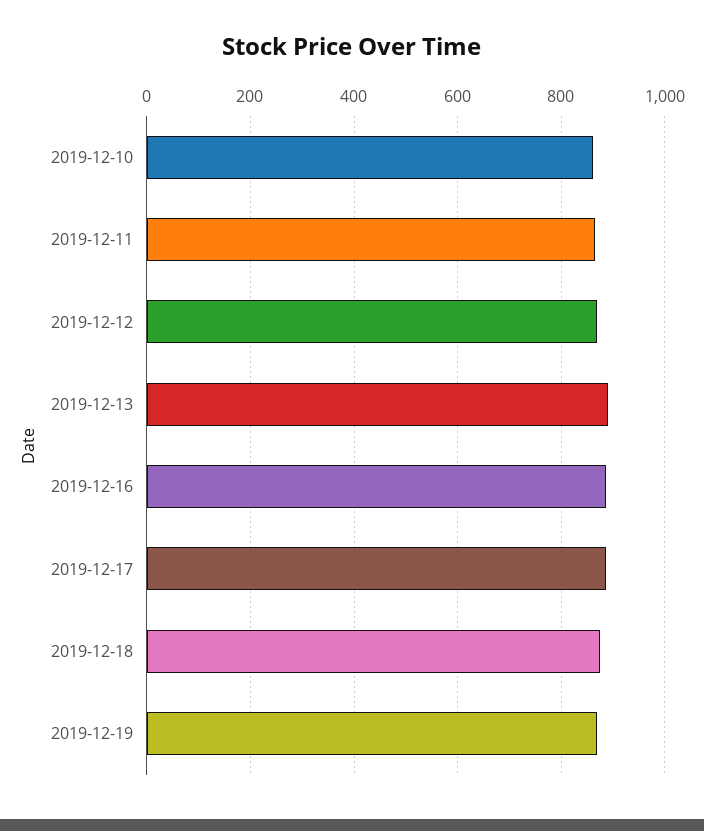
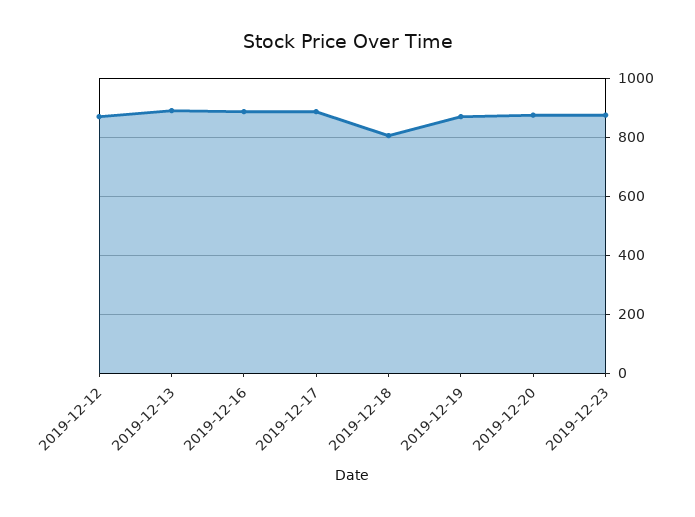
2019-12-10: 860 -> none
2019-12-11: 860 -> none
2019-12-18: 880 -> 800
2019-12-20: none -> 875
2019-12-23: none -> 875

